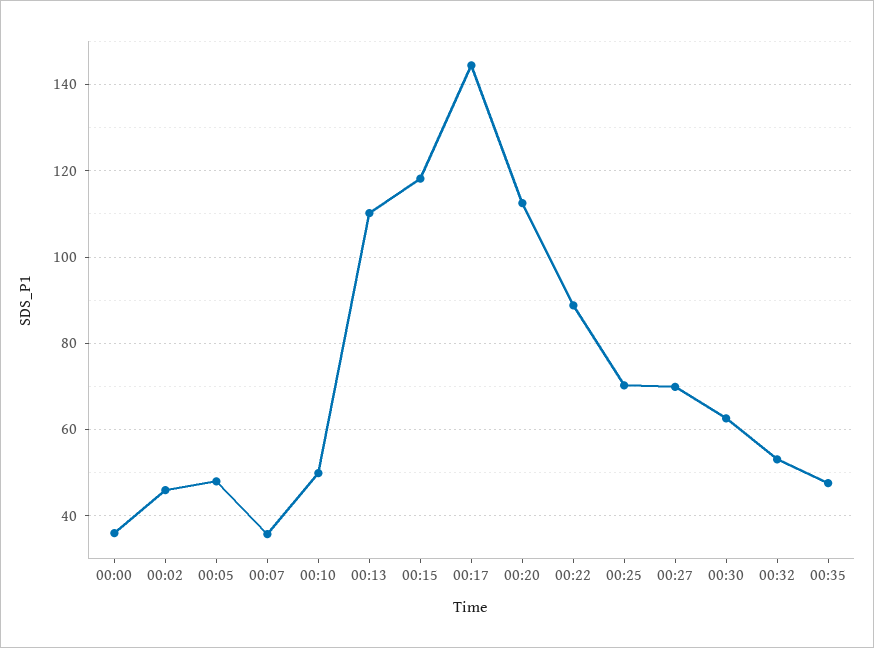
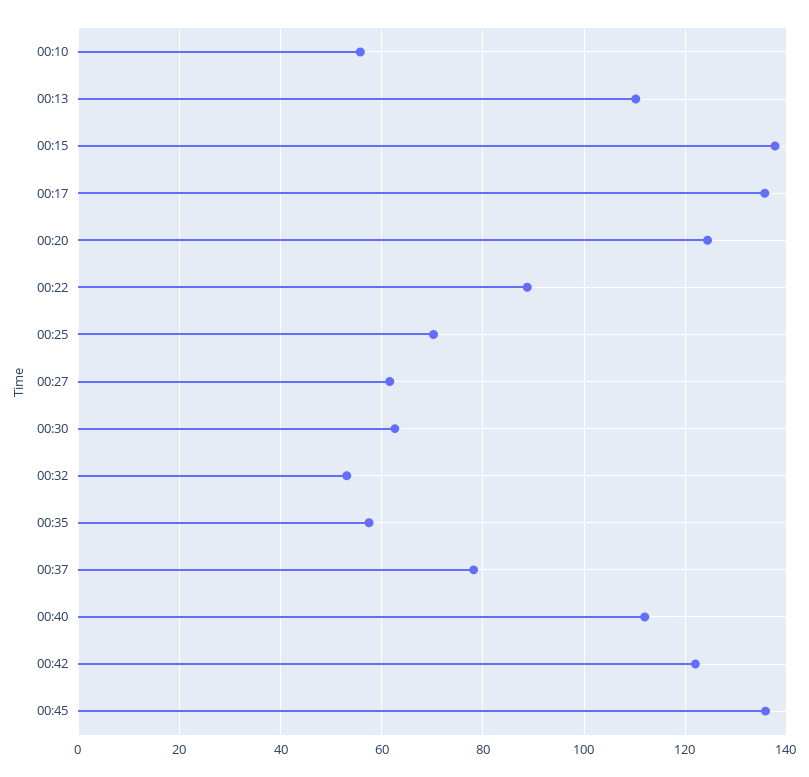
00:00: 36 -> none
00:02: 46 -> none
00:05: 48 -> none
00:07: 36 -> none
00:10: 50 -> 56
00:15: 118 -> 138
00:17: 144 -> 136
00:20: 112 -> 124
00:27: 70 -> 62
00:35: 48 -> 58
00:37: none -> 78
00:40: none -> 112
00:42: none -> 122
00:45: none -> 136

